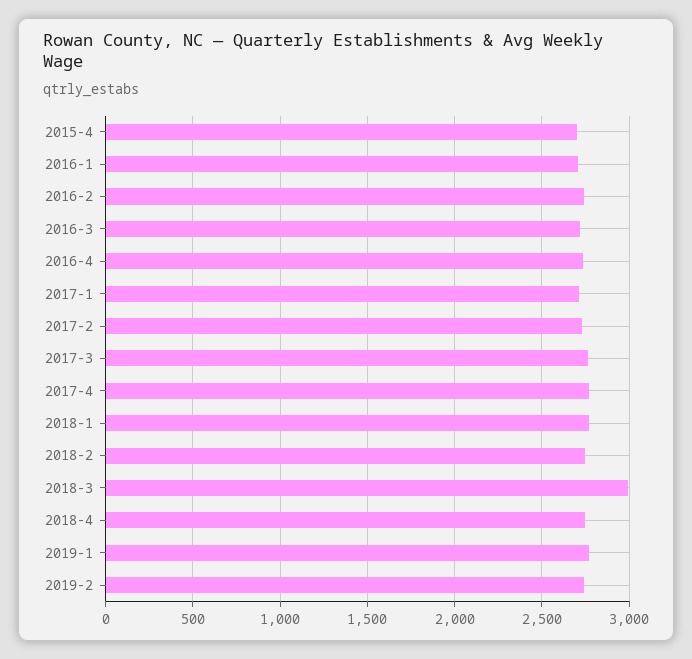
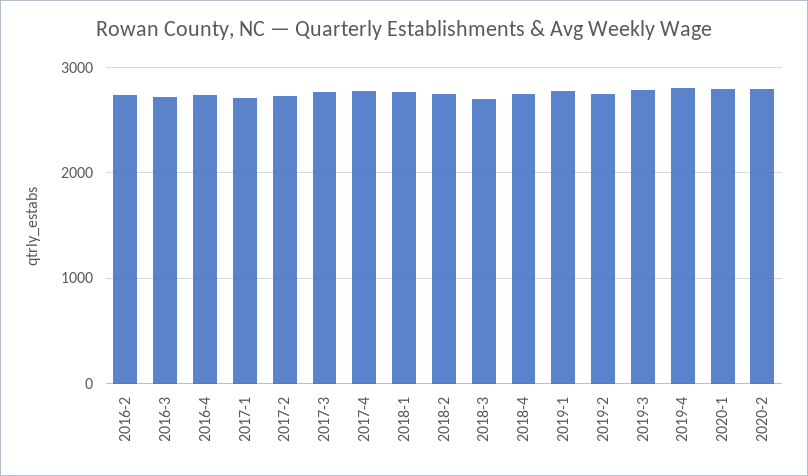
2015-4: 2700 -> none
2016-1: 2700 -> none
2018-3: 3000 -> 2700
2019-3: none -> 2800
2019-4: none -> 2800
2020-1: none -> 2800
2020-2: none -> 2800

